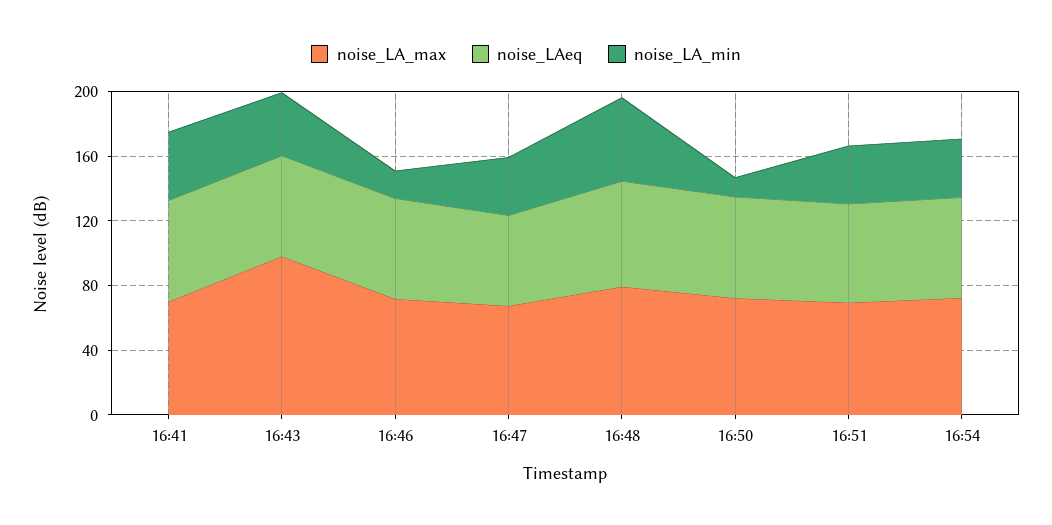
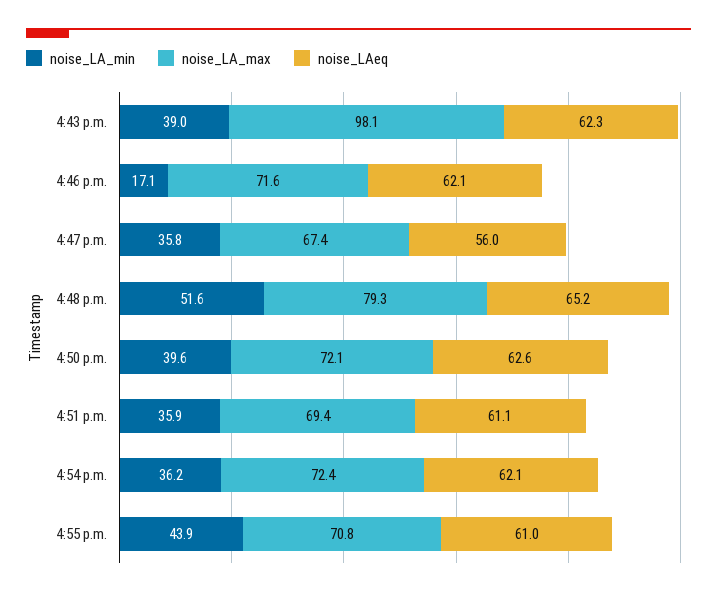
noise_LA_max, 16:41: 70 -> none
noise_LAeq, 16:41: 60 -> none
noise_LA_min, 16:41: 40 -> none
noise_LA_min, 16:50: 10 -> 39.6
noise_LA_min, 4:55 p.m.: none -> 43.9
noise_LA_max, 4:55 p.m.: none -> 70.8
noise_LAeq, 4:55 p.m.: none -> 61

